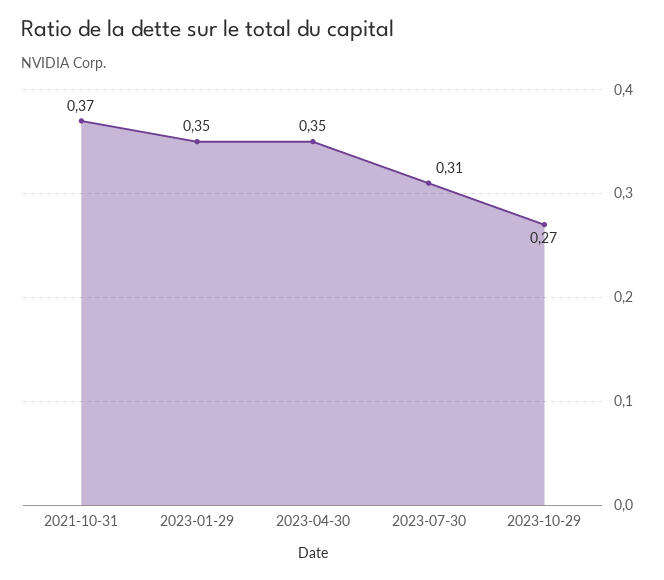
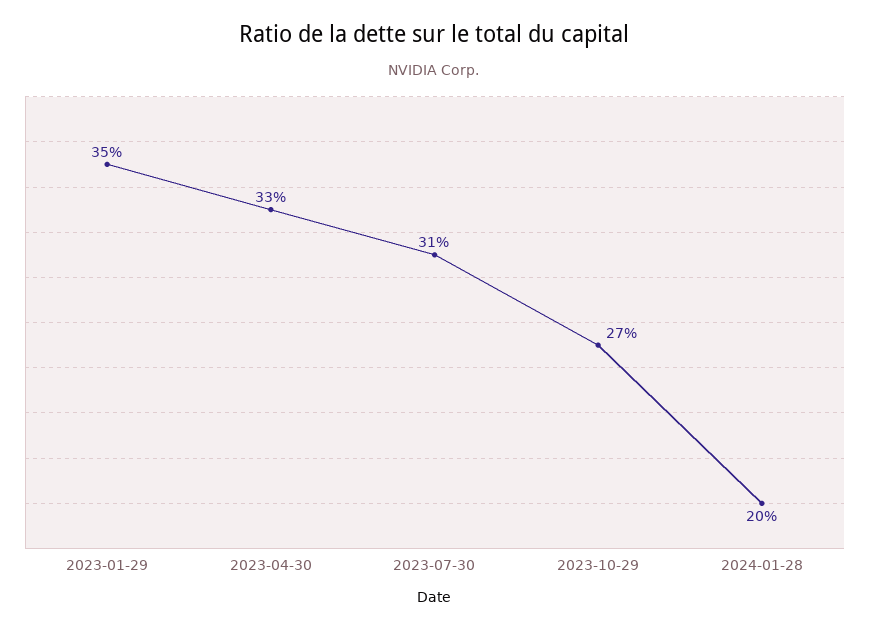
2021-10-31: 0.37 -> none
2023-04-30: 0.35 -> 0.33
2024-01-28: none -> 0.2

